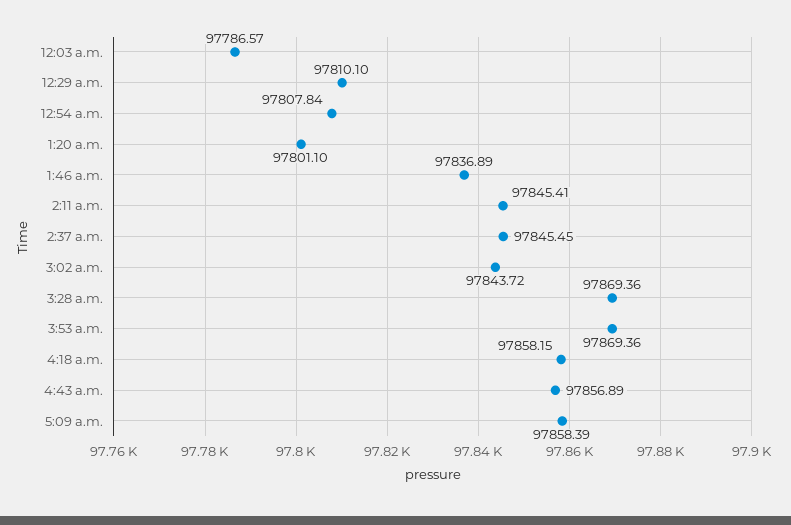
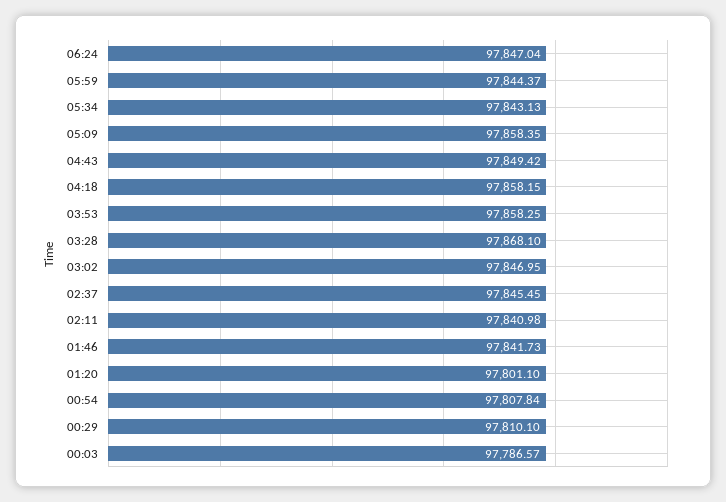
1:46 a.m.: 97836.89 -> 97841.73
2:11 a.m.: 97845.41 -> 97840.98
3:02 a.m.: 97843.72 -> 97846.95
3:28 a.m.: 97869.36 -> 97868.1
3:53 a.m.: 97869.36 -> 97858.25
4:43 a.m.: 97856.89 -> 97849.42
5:09 a.m.: 97858.39 -> 97858.35
06:24: none -> 97847.04
05:59: none -> 97844.37
05:34: none -> 97843.13

